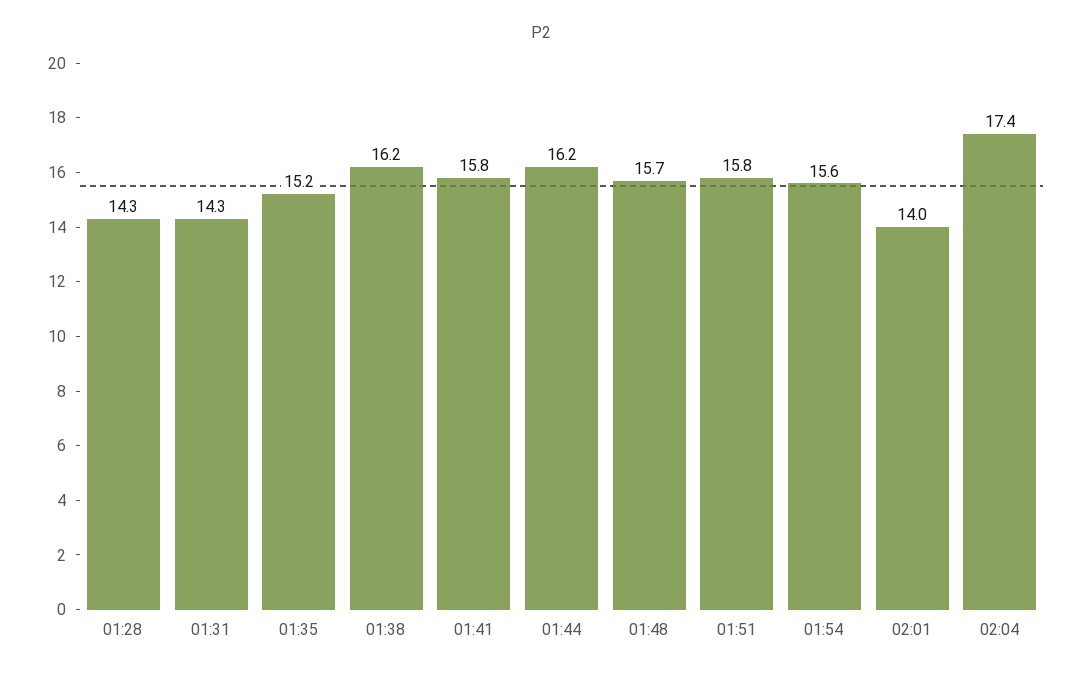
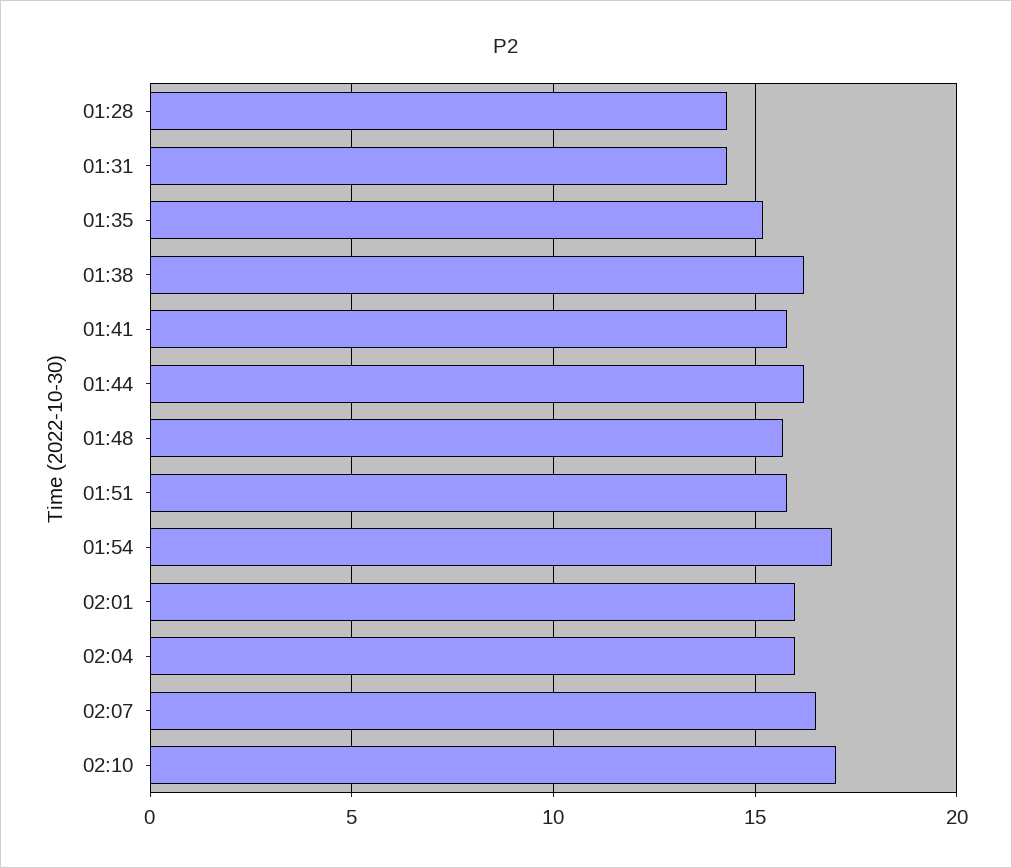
01:54: 15.6 -> 17
02:01: 14 -> 16
02:04: 17.4 -> 16
02:07: none -> 16.5
02:10: none -> 17

